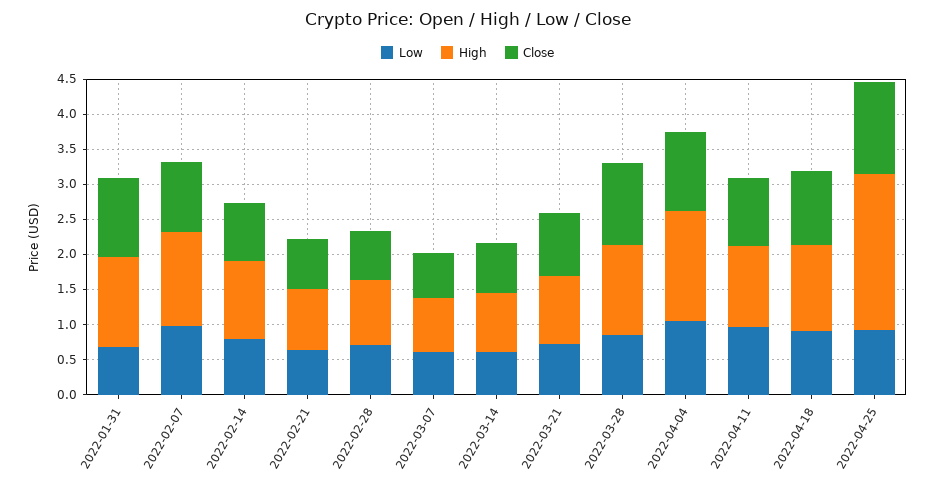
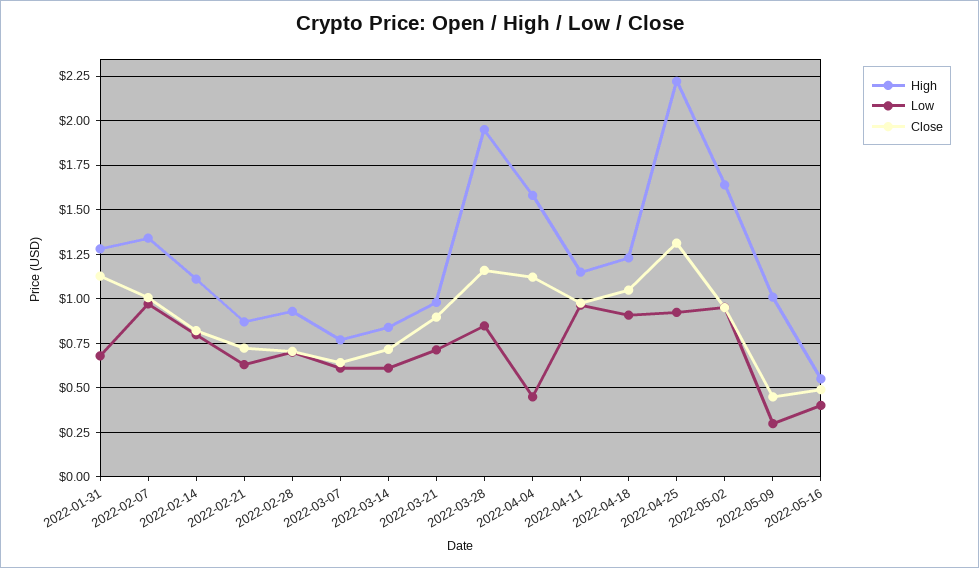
High, 2022-03-28: 1.25 -> 1.95
Low, 2022-04-04: 1 -> 0.45
High, 2022-05-02: none -> 1.65
Low, 2022-05-02: none -> 0.95
Close, 2022-05-02: none -> 0.95
High, 2022-05-09: none -> 1
Low, 2022-05-09: none -> 0.3
Close, 2022-05-09: none -> 0.45
High, 2022-05-16: none -> 0.55
Low, 2022-05-16: none -> 0.4
Close, 2022-05-16: none -> 0.5

